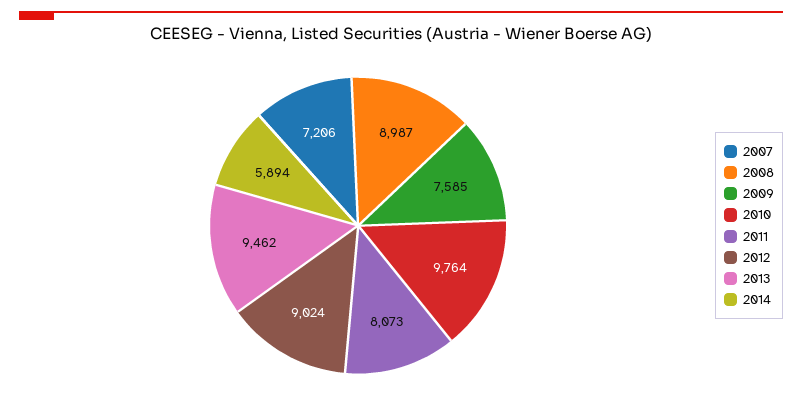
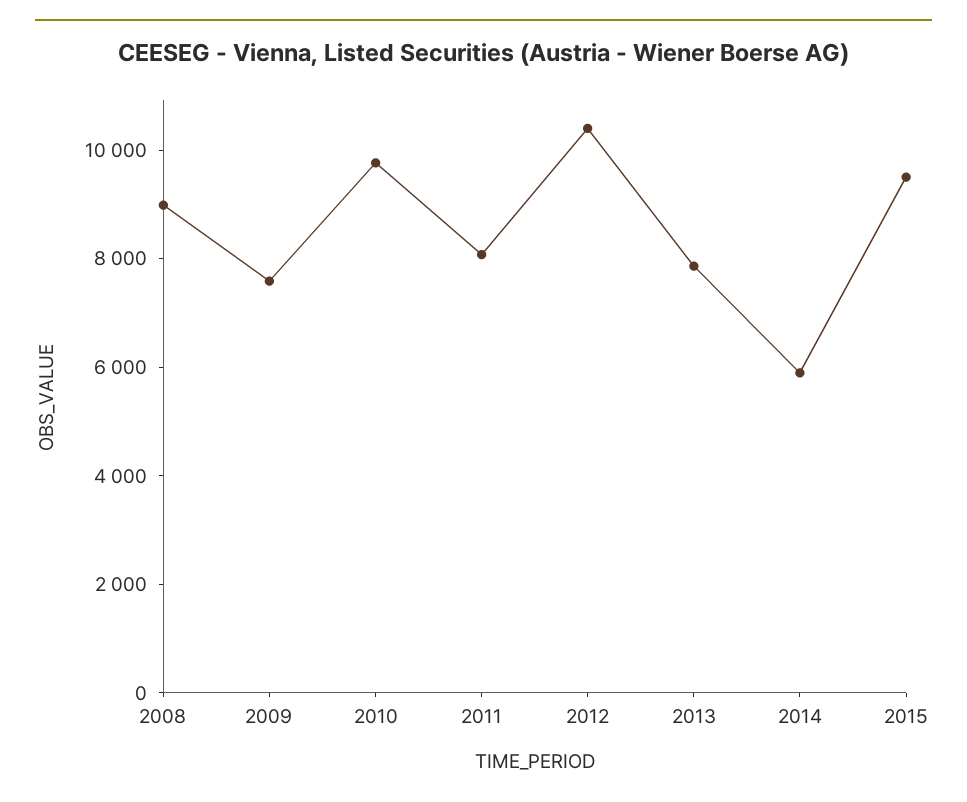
2007: 7206 -> none
2012: 9024 -> 10500
2013: 9462 -> 8000
2015: none -> 9500

